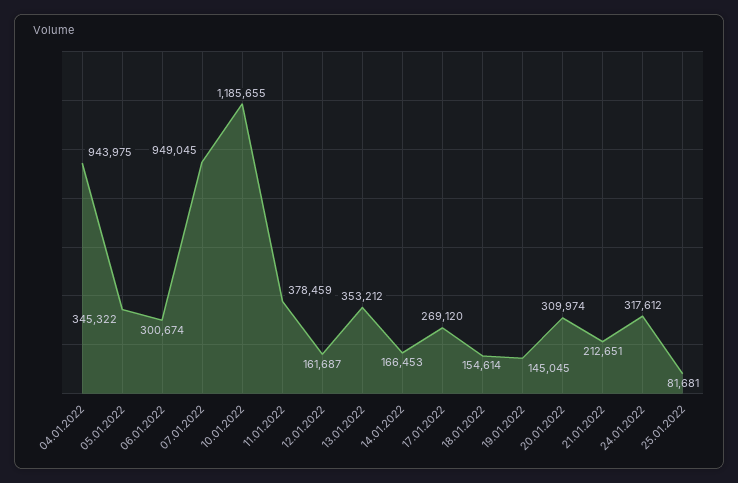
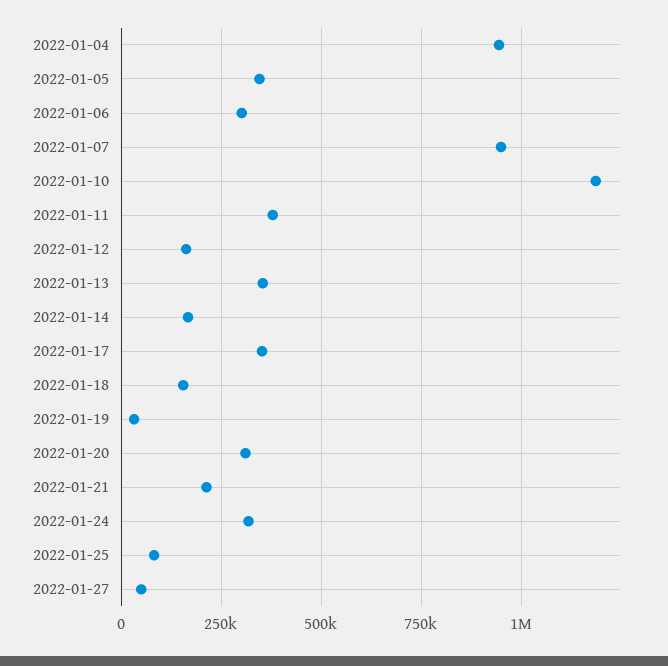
17.01.2022: 269120 -> 350000
19.01.2022: 145045 -> 25000
2022-01-27: none -> 50000

